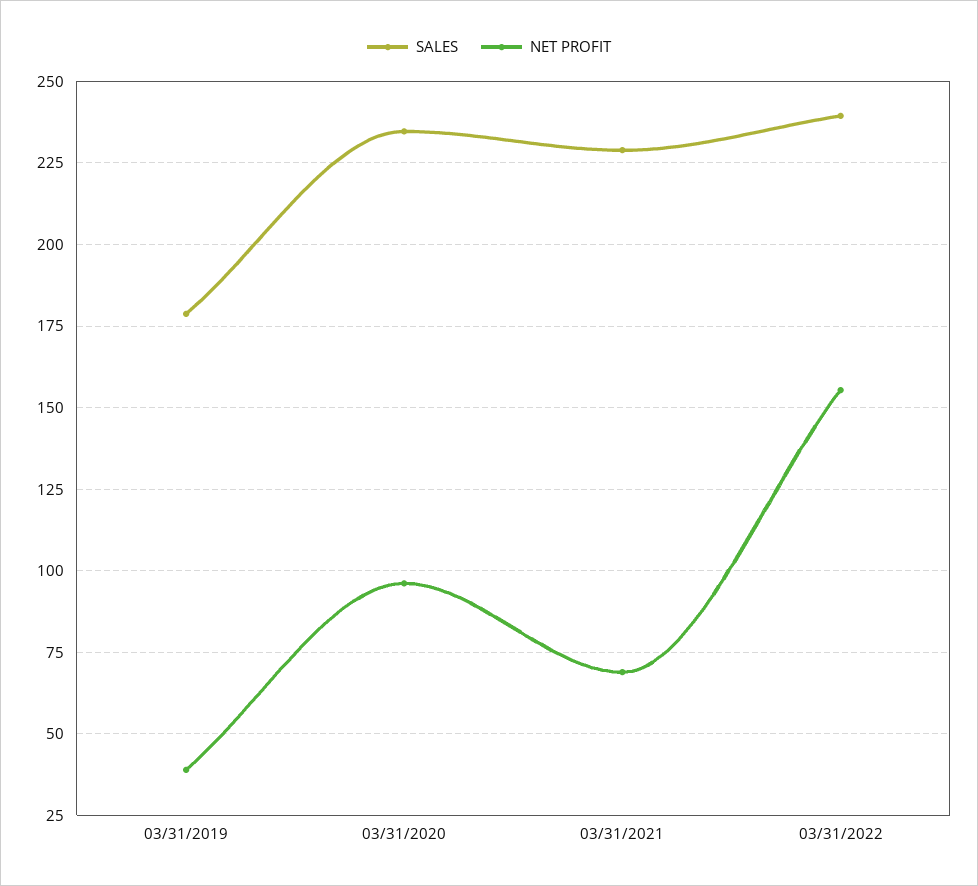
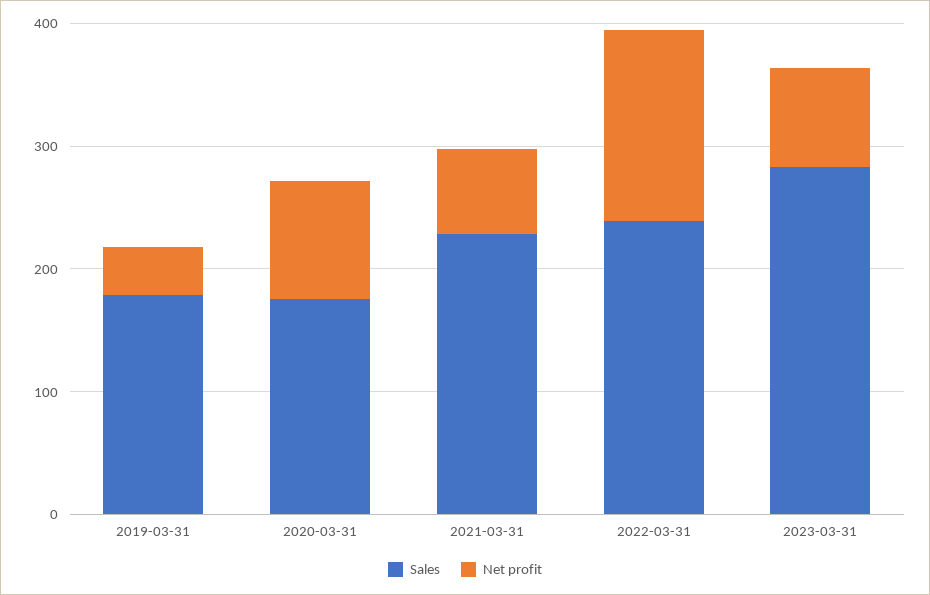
SALES, 03/31/2020: 235 -> 180
SALES, 2023-03-31: none -> 280
NET PROFIT, 2023-03-31: none -> 80

